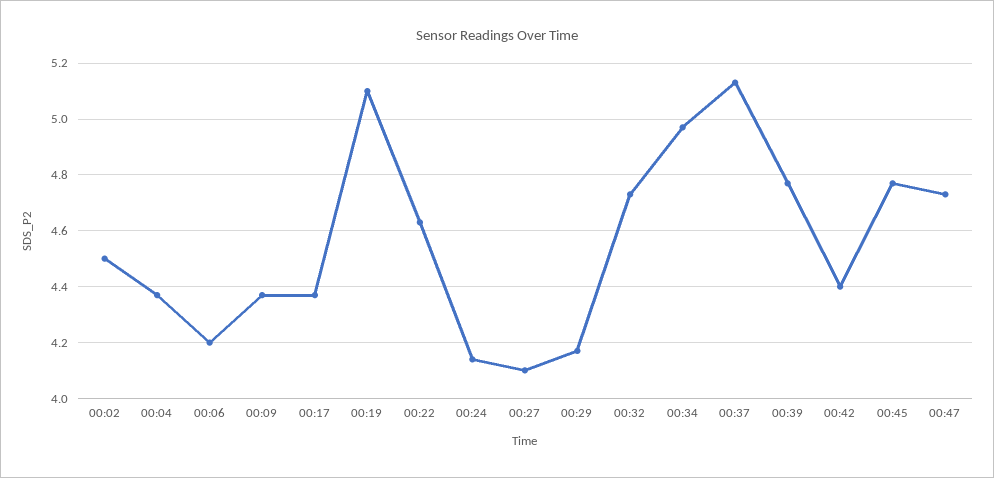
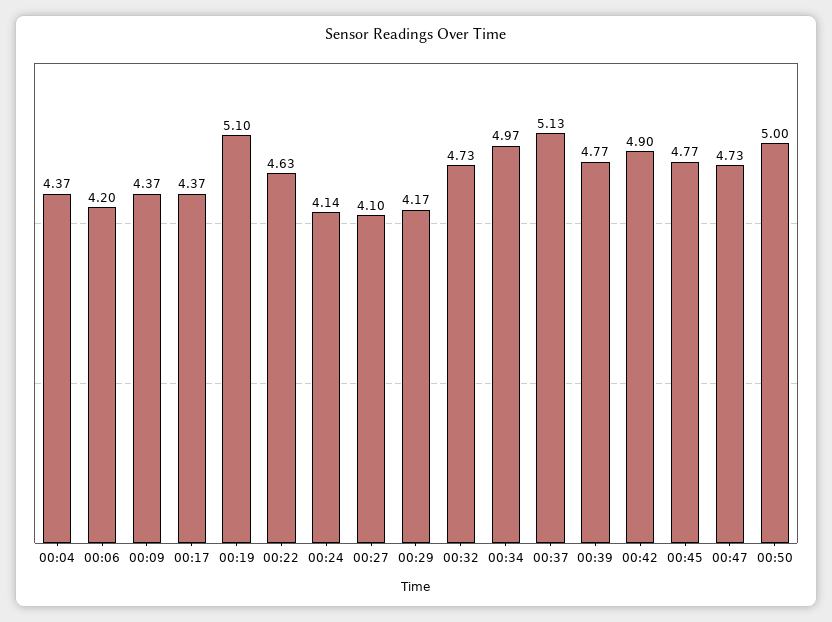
00:02: 4.5 -> none
00:42: 4.4 -> 4.9
00:50: none -> 5

